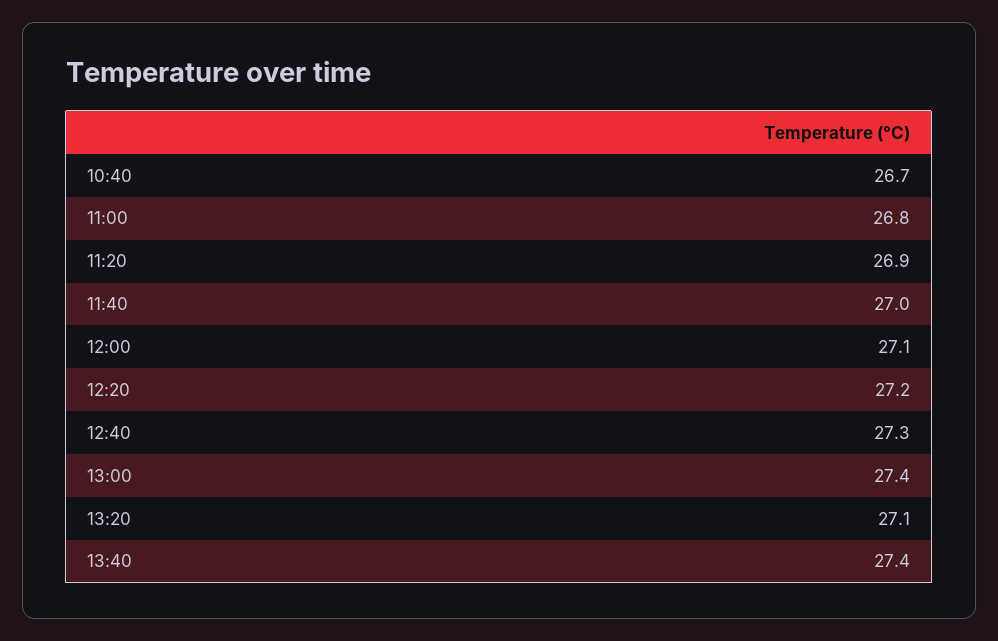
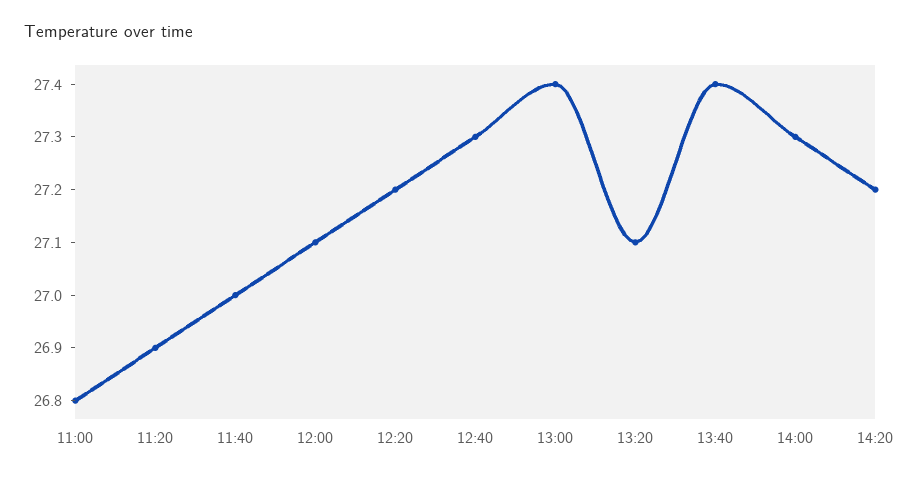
10:40: 26.7 -> none
14:00: none -> 27.3
14:20: none -> 27.2

